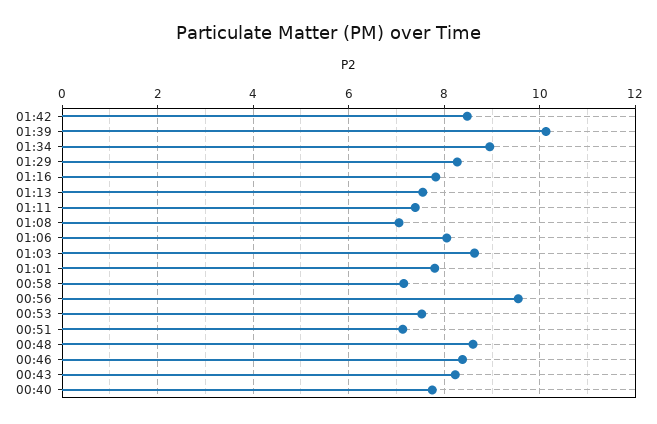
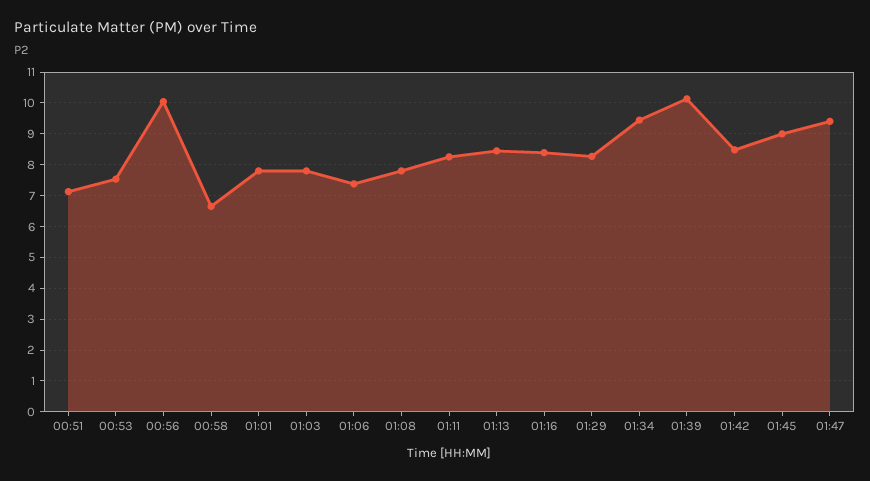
01:34: 9 -> 9.4
01:16: 7.8 -> 8.4
01:13: 7.6 -> 8.4
01:11: 7.4 -> 8.2
01:08: 7 -> 7.8
01:06: 8 -> 7.4
01:03: 8.6 -> 7.8
00:58: 7.2 -> 6.6
00:56: 9.6 -> 10
00:48: 8.6 -> none
00:46: 8.4 -> none
00:43: 8.2 -> none
00:40: 7.8 -> none
01:45: none -> 9
01:47: none -> 9.4

